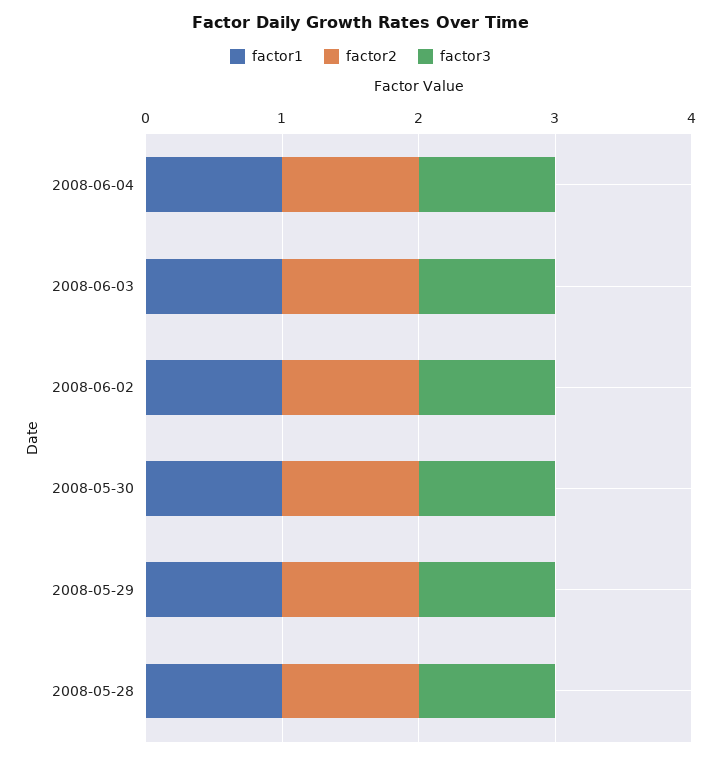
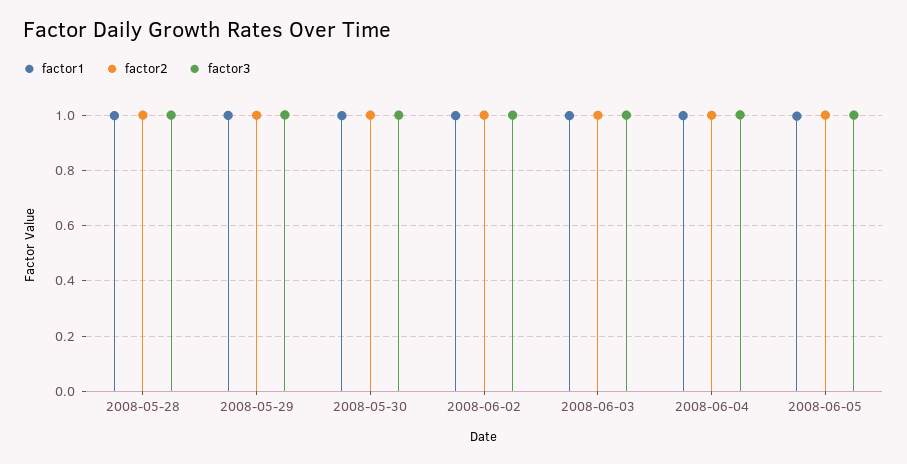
factor1, 2008-06-05: none -> 1
factor2, 2008-06-05: none -> 1
factor3, 2008-06-05: none -> 1

